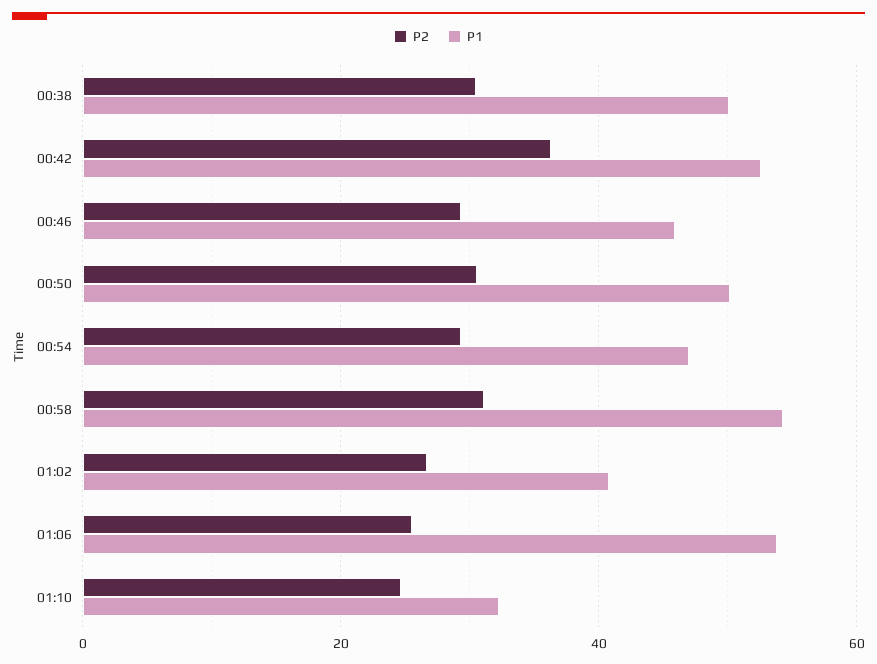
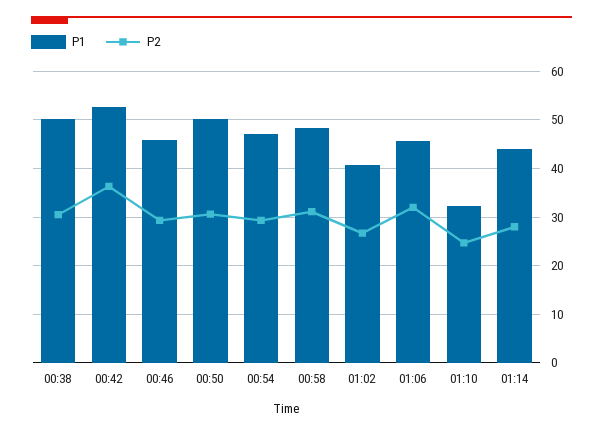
P1, 00:58: 54 -> 48
P2, 01:06: 26 -> 32
P1, 01:06: 54 -> 46
P1, 01:14: none -> 44
P2, 01:14: none -> 28

